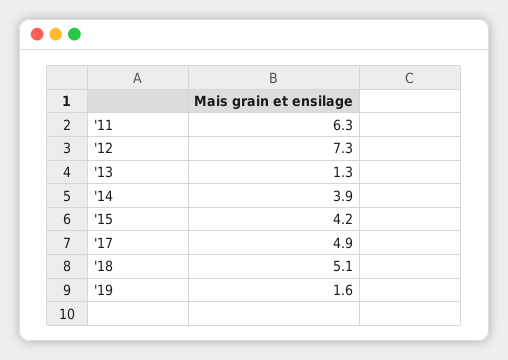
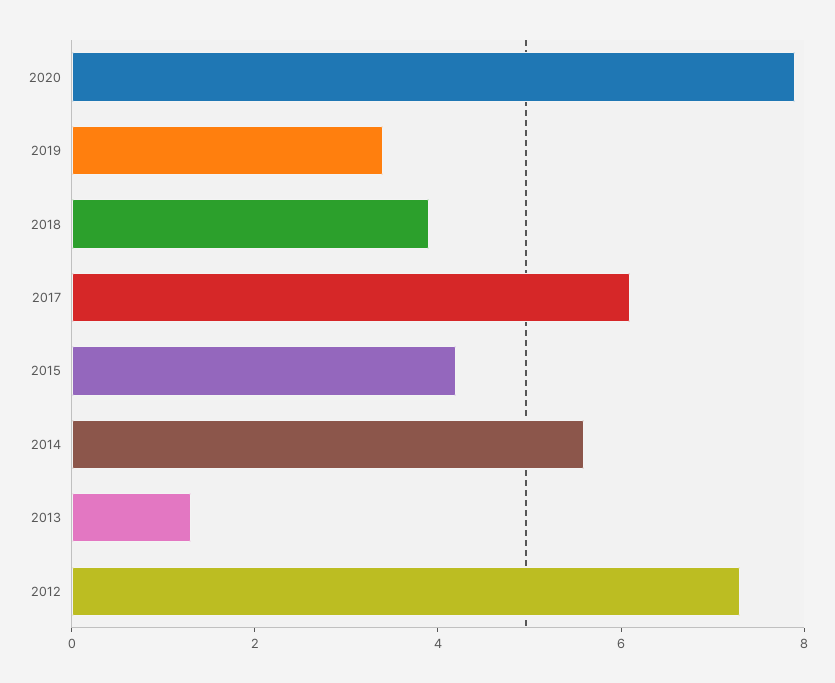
'11: 6.3 -> none
'14: 3.9 -> 5.5
'17: 4.9 -> 6
'18: 5.1 -> 4
'19: 1.6 -> 3.5
2020: none -> 8

